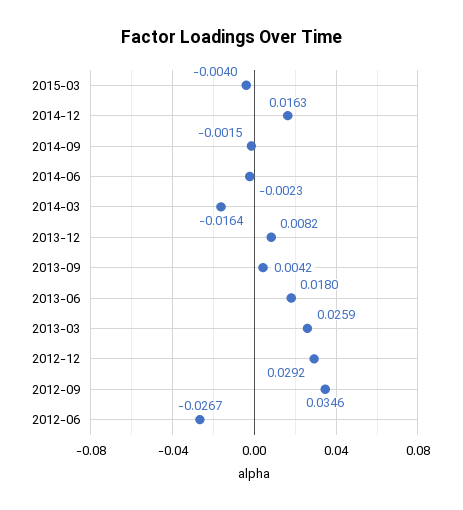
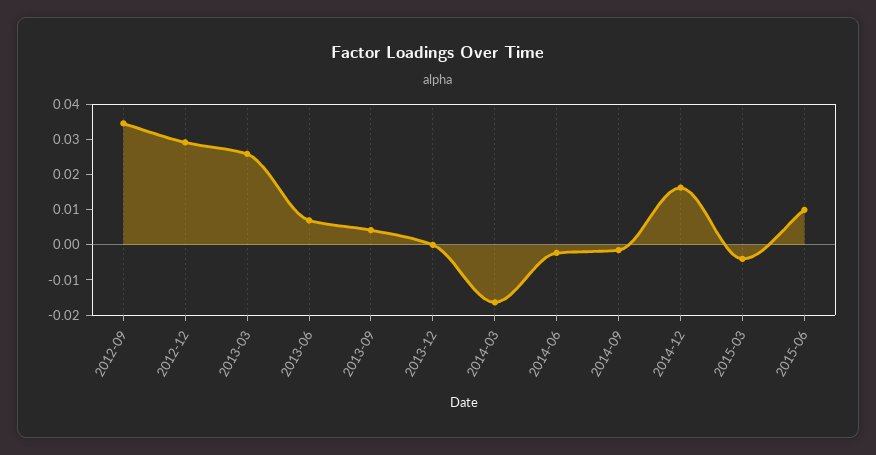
2013-12: 0.0082 -> 0
2013-06: 0.018 -> 0.0075
2012-06: -0.0267 -> none
2015-06: none -> 0.01

